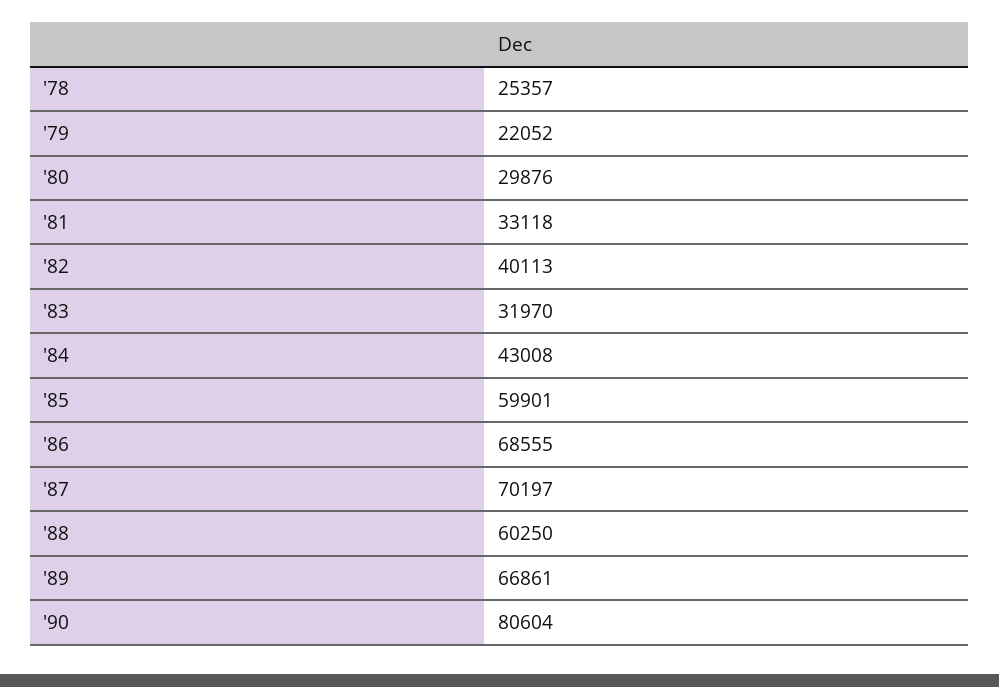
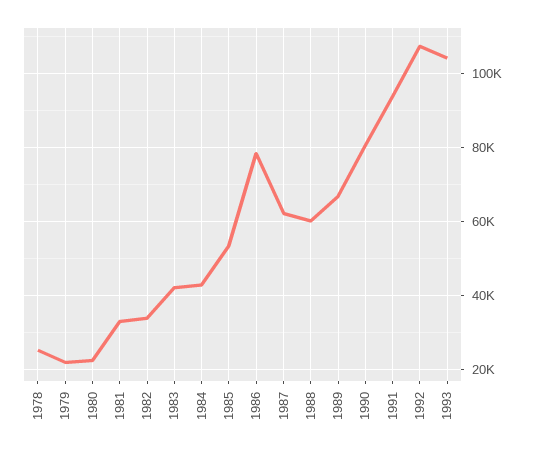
'80: 29876 -> 22000
'82: 40113 -> 34000
'83: 31970 -> 42000
'85: 59901 -> 54000
'86: 68555 -> 78000
'87: 70197 -> 62000
1991: none -> 94000
1992: none -> 108000
1993: none -> 104000

